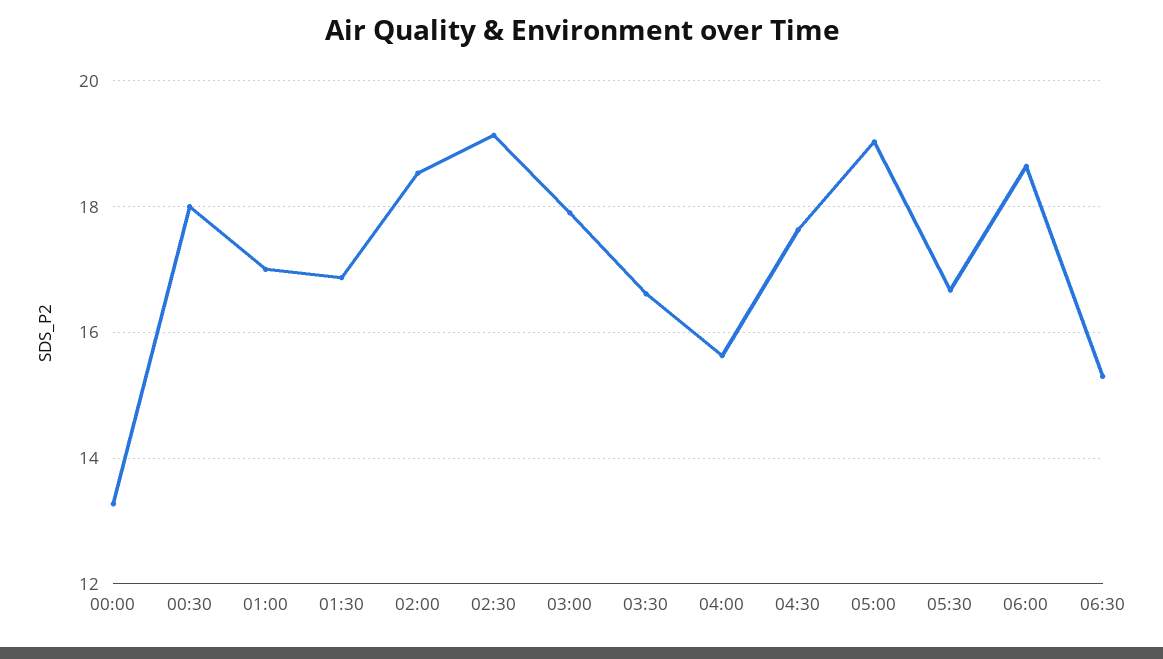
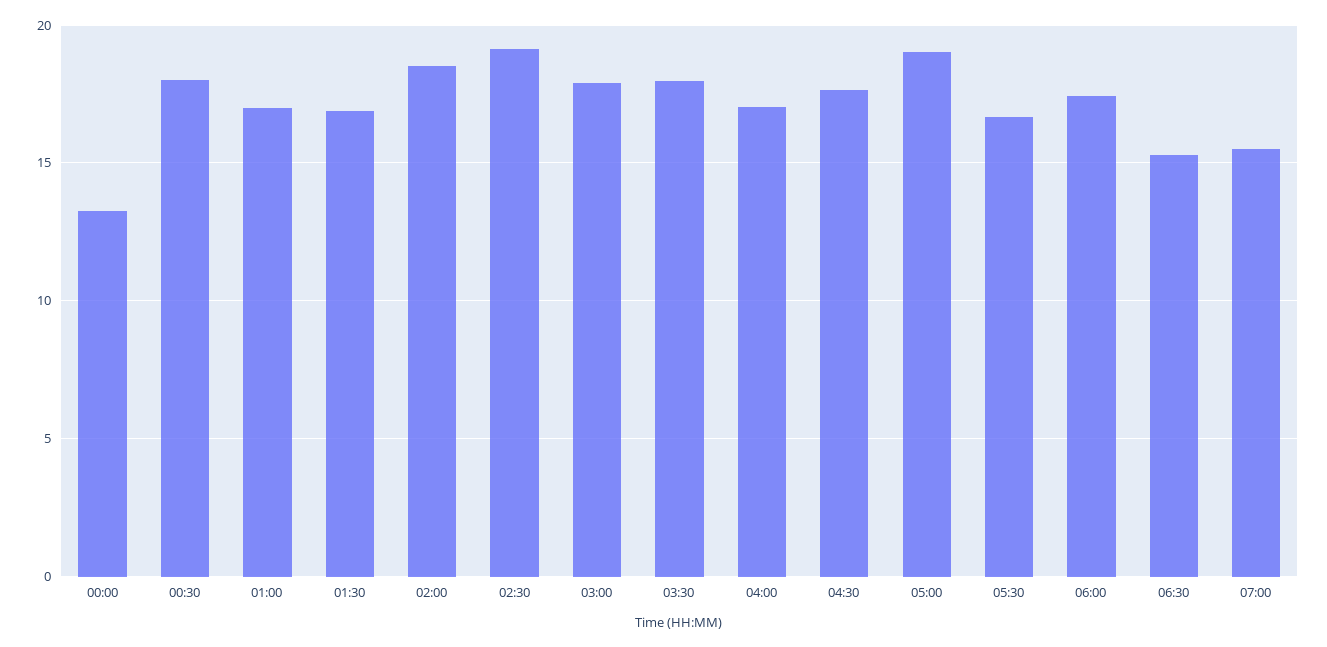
03:30: 16.6 -> 18
04:00: 15.6 -> 17
06:00: 18.6 -> 17.5
07:00: none -> 15.5

